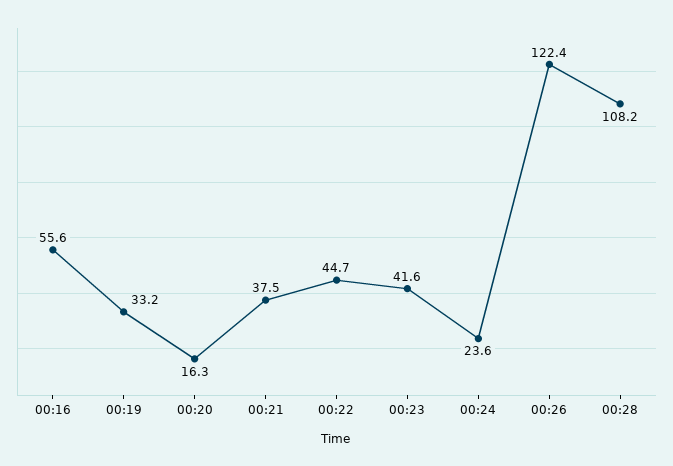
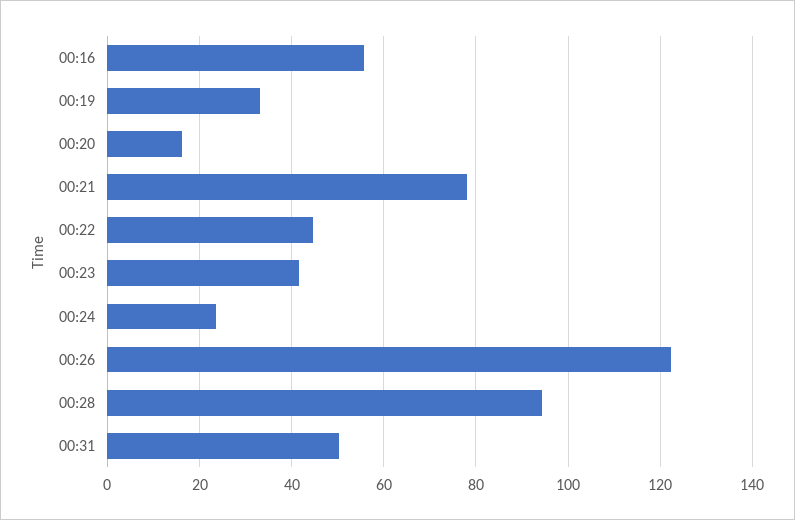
00:21: 37.5 -> 78
00:28: 108.2 -> 94
00:31: none -> 50

